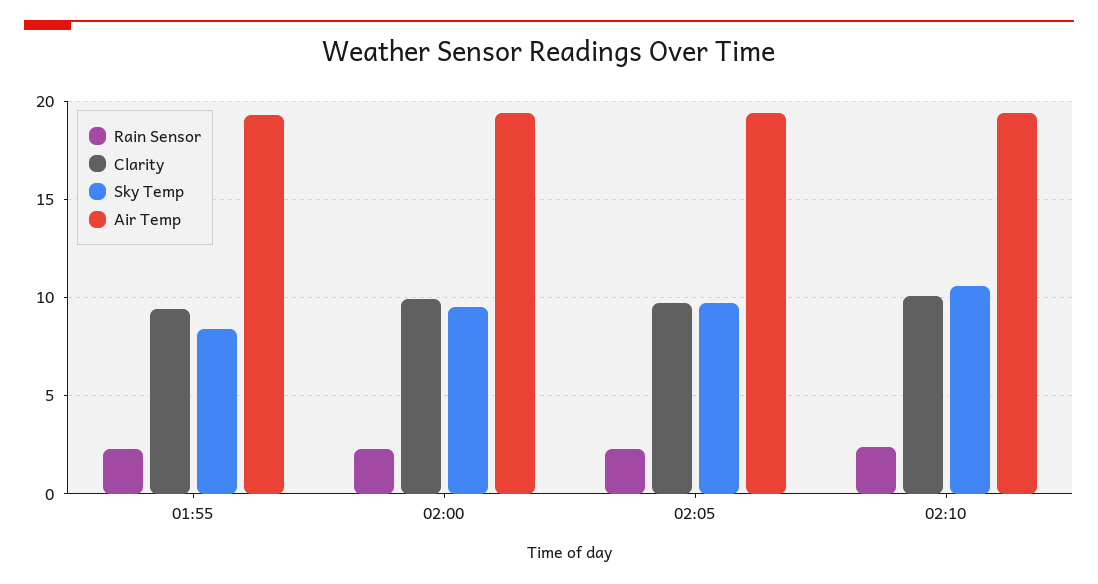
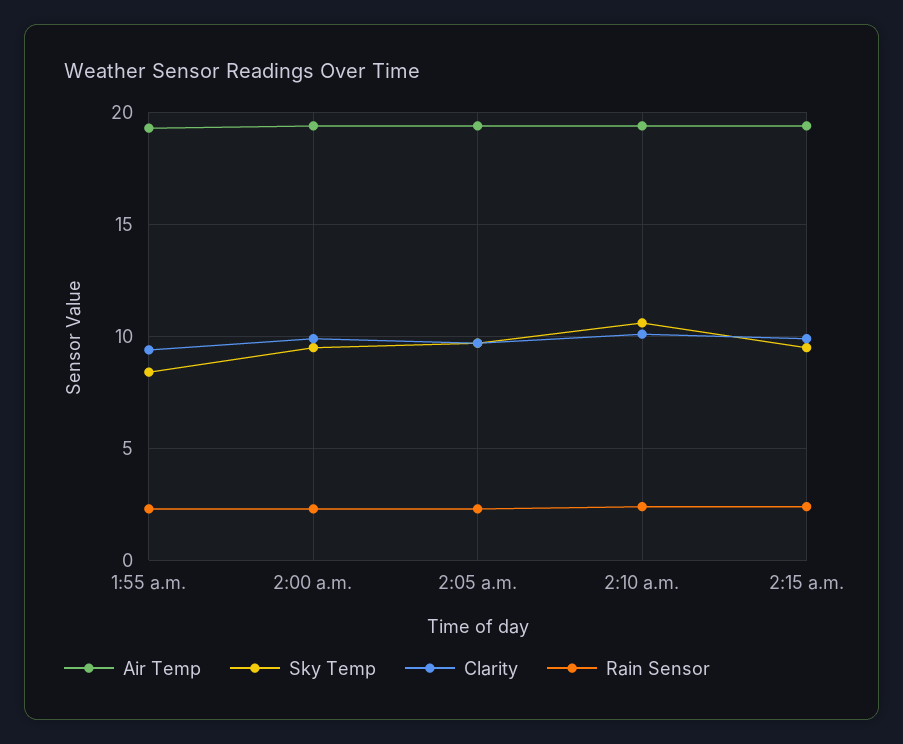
Air Temp, 2:15 a.m.: none -> 19.5
Sky Temp, 2:15 a.m.: none -> 9.5
Clarity, 2:15 a.m.: none -> 10
Rain Sensor, 2:15 a.m.: none -> 2.5

